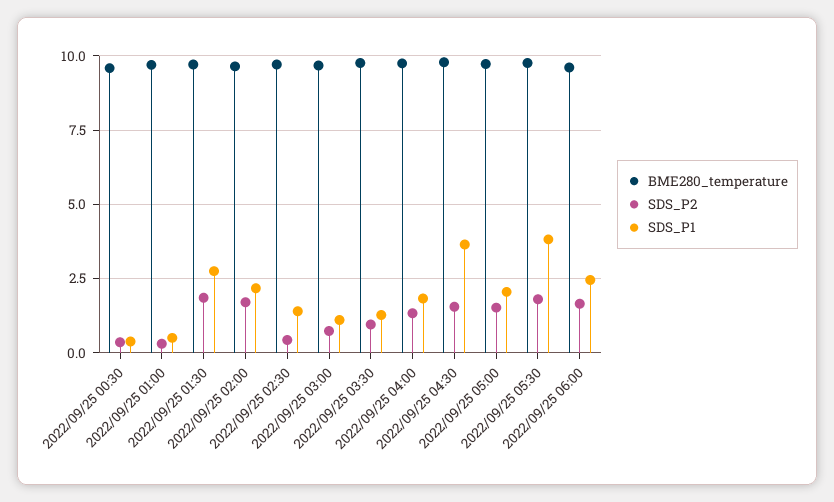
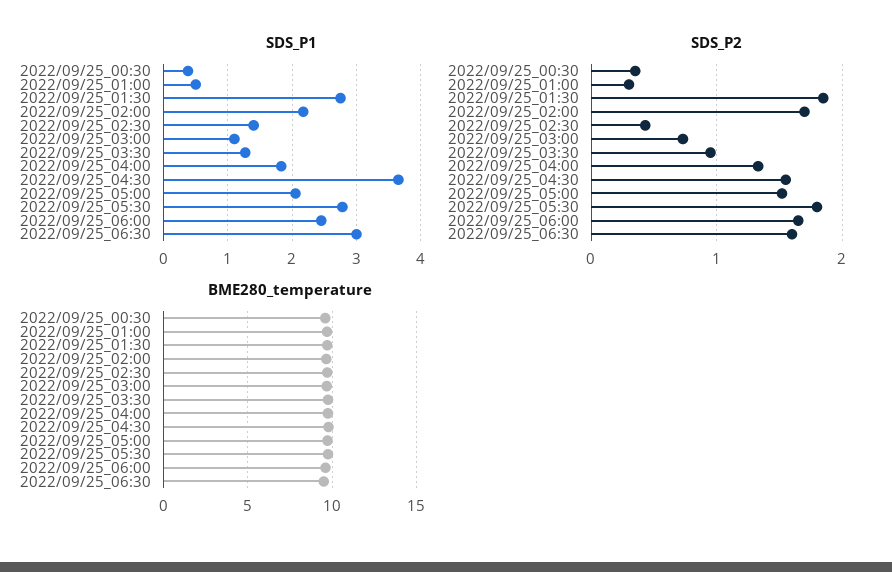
SDS_P1, 2022/09/25 05:30: 3.75 -> 2.8
SDS_P1, 2022/09/25_06:30: none -> 3
SDS_P2, 2022/09/25_06:30: none -> 1.6
BME280_temperature, 2022/09/25_06:30: none -> 9.5

